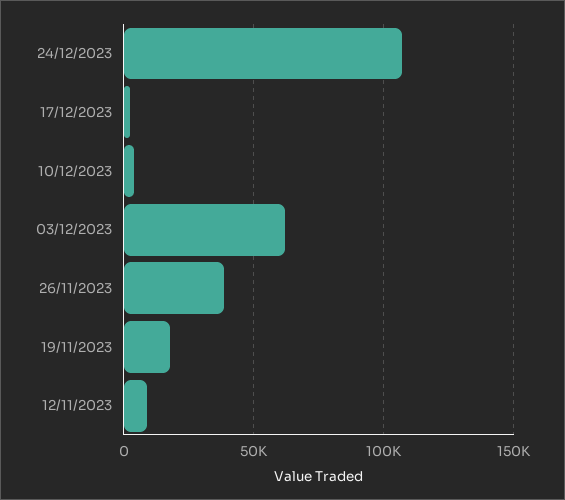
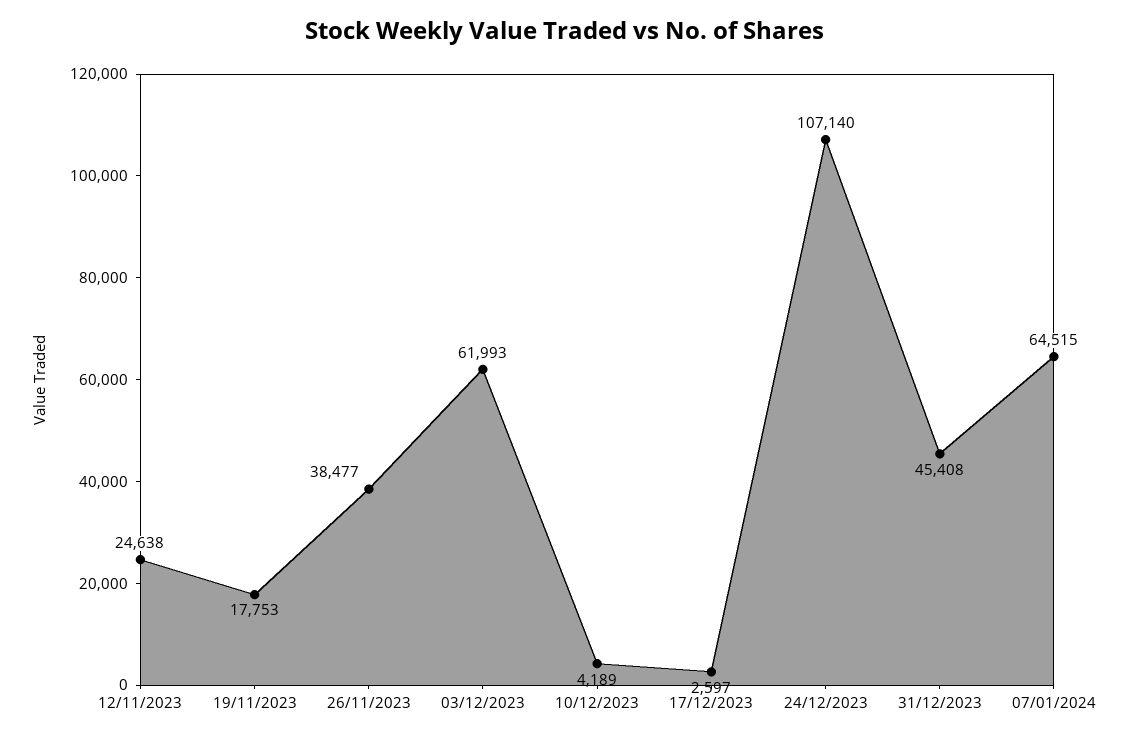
12/11/2023: 10000 -> 24638
31/12/2023: none -> 45408
07/01/2024: none -> 64515

